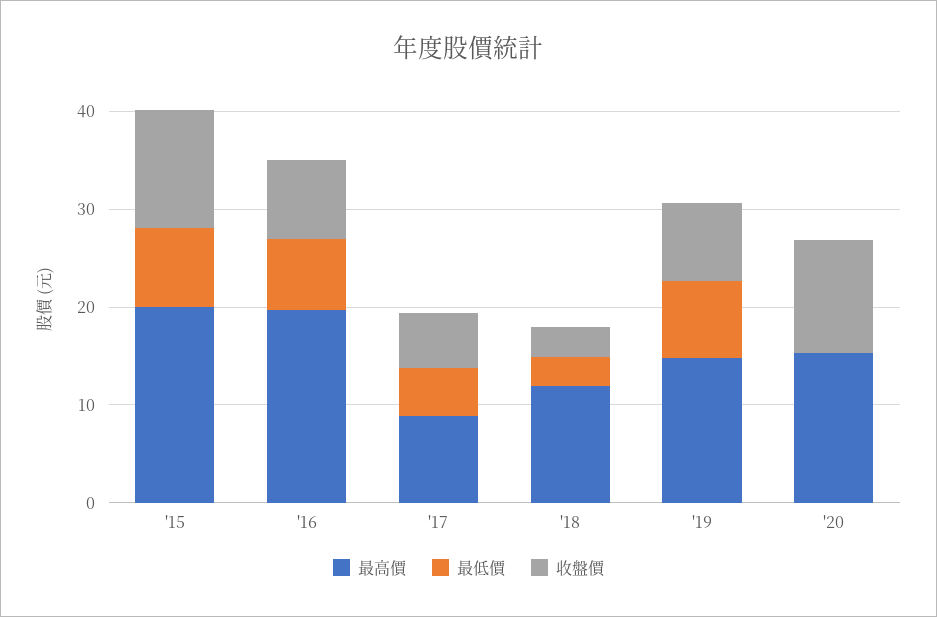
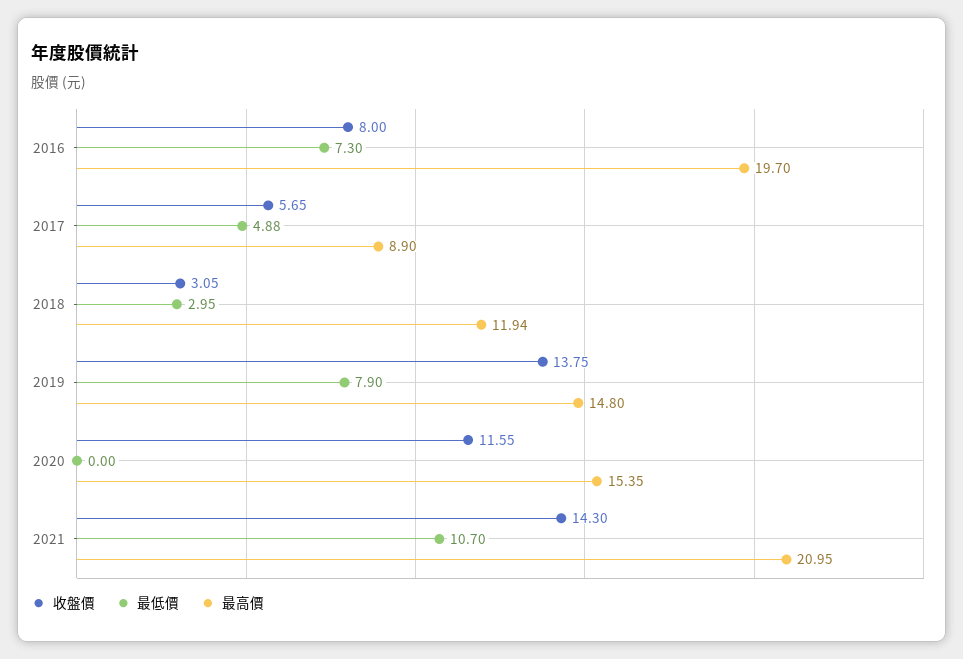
最高價, '15: 20 -> none
最低價, '15: 8 -> none
收盤價, '15: 12 -> none
收盤價, '19: 8 -> 13.75
收盤價, 2021: none -> 14.3
最低價, 2021: none -> 10.7
最高價, 2021: none -> 20.95

